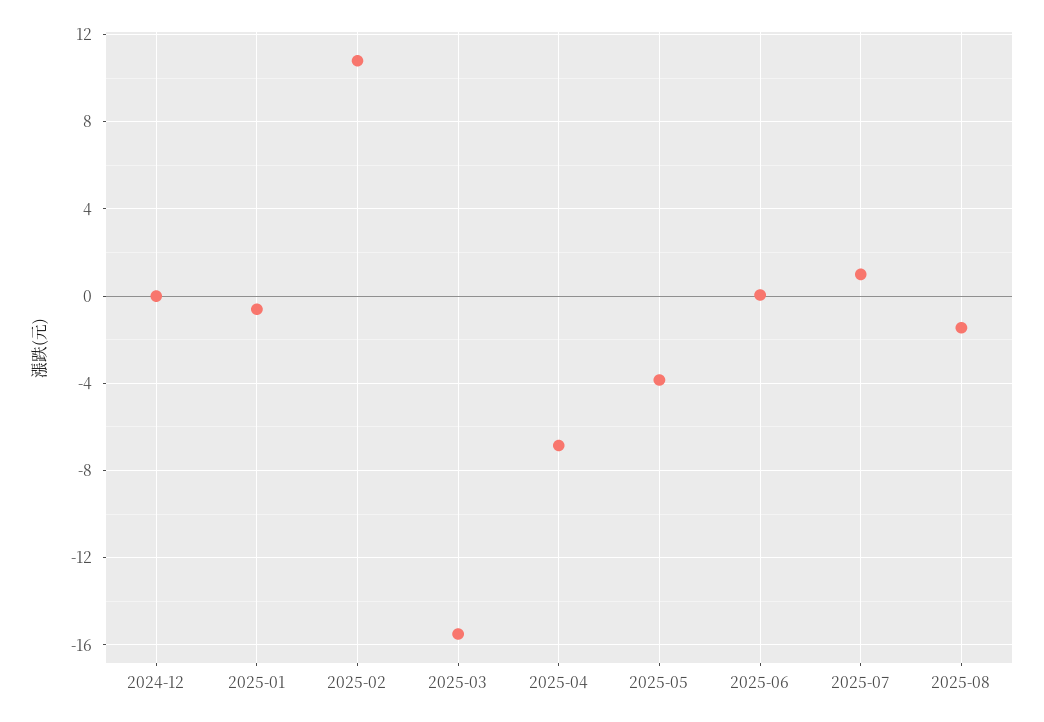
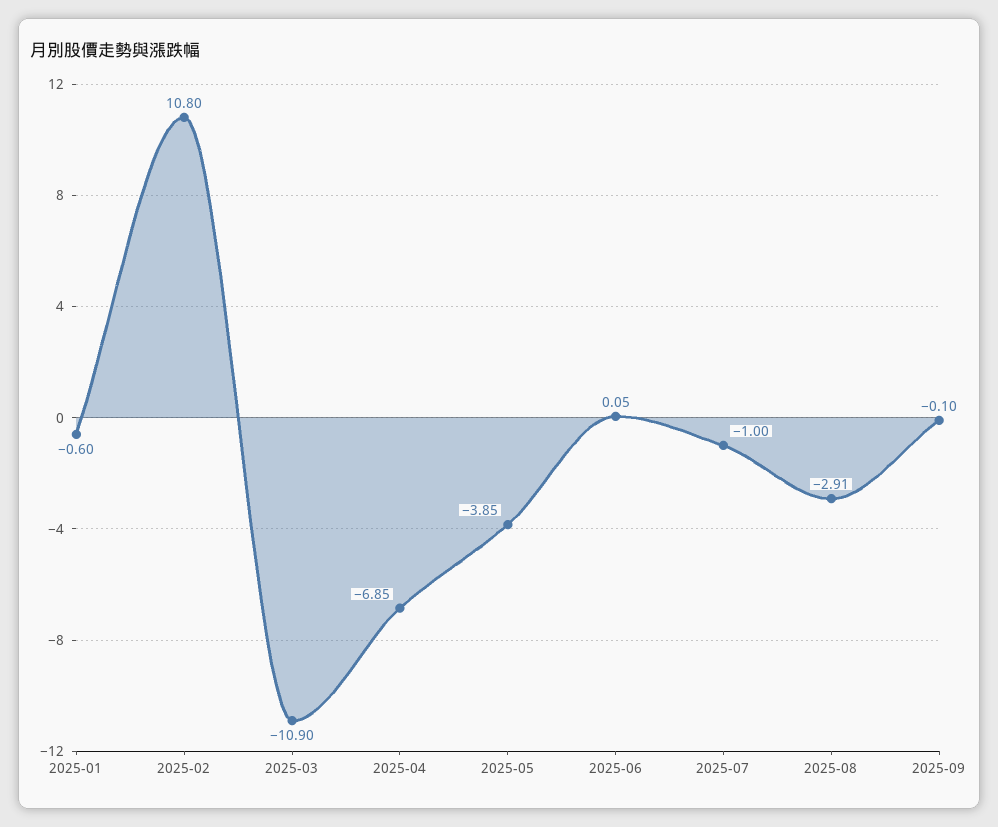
2024-12: 0 -> none
2025-03: -15.5 -> -10.9
2025-07: 1 -> -1
2025-08: -1.5 -> -2.91
2025-09: none -> -0.1

